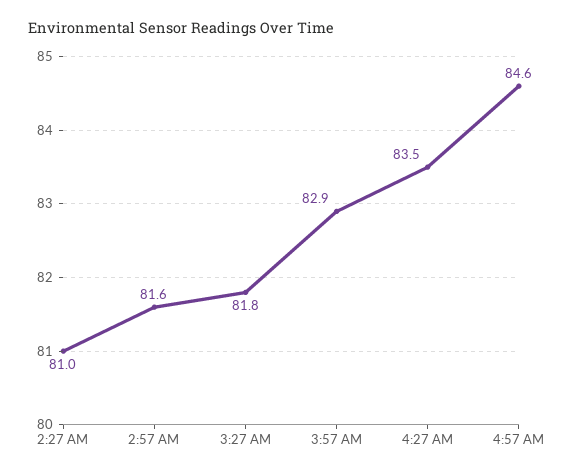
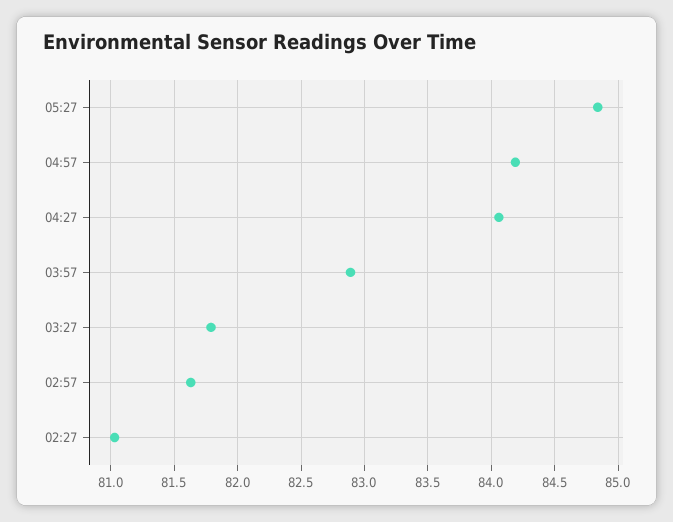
4:27 AM: 83.5 -> 84.05
4:57 AM: 84.6 -> 84.2
05:27: none -> 84.85

